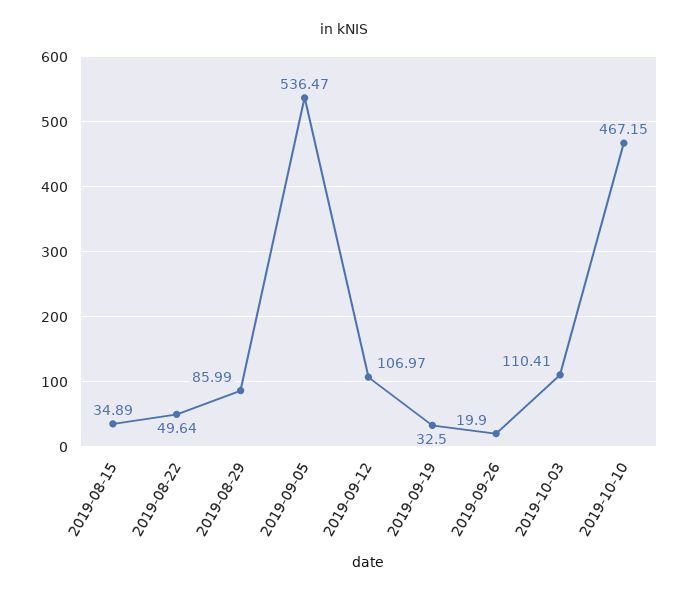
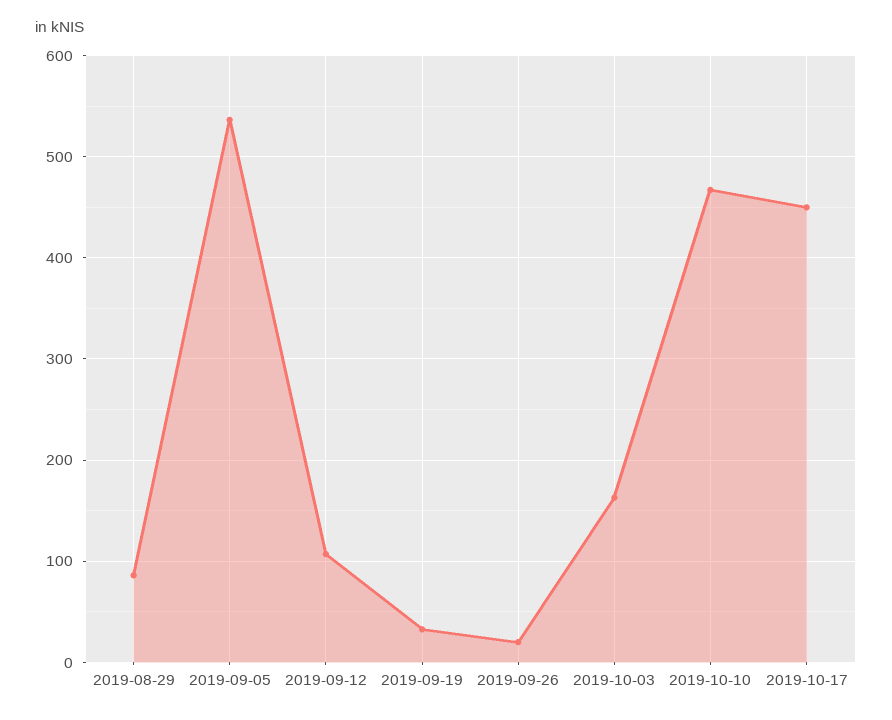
2019-08-15: 34.89 -> none
2019-08-22: 49.64 -> none
2019-10-03: 110.41 -> 160
2019-10-17: none -> 450

